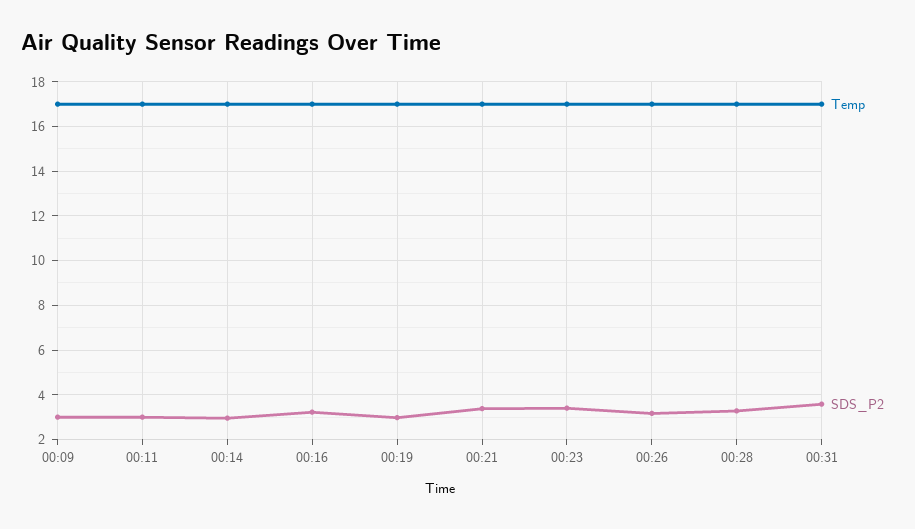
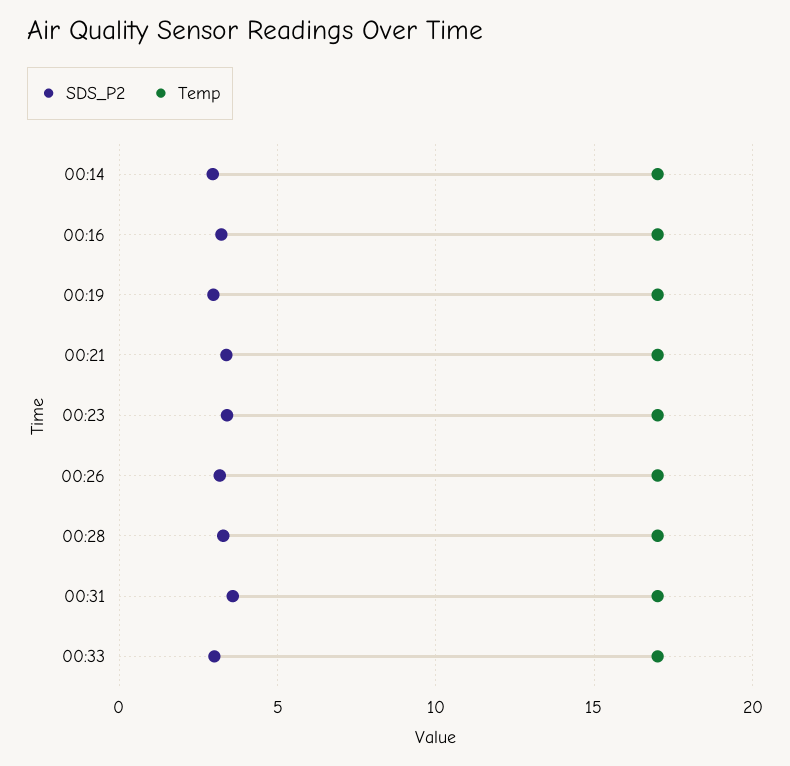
Temp, 00:09: 17 -> none
SDS_P2, 00:09: 3 -> none
Temp, 00:11: 17 -> none
SDS_P2, 00:11: 3 -> none
SDS_P2, 00:33: none -> 3
Temp, 00:33: none -> 17

